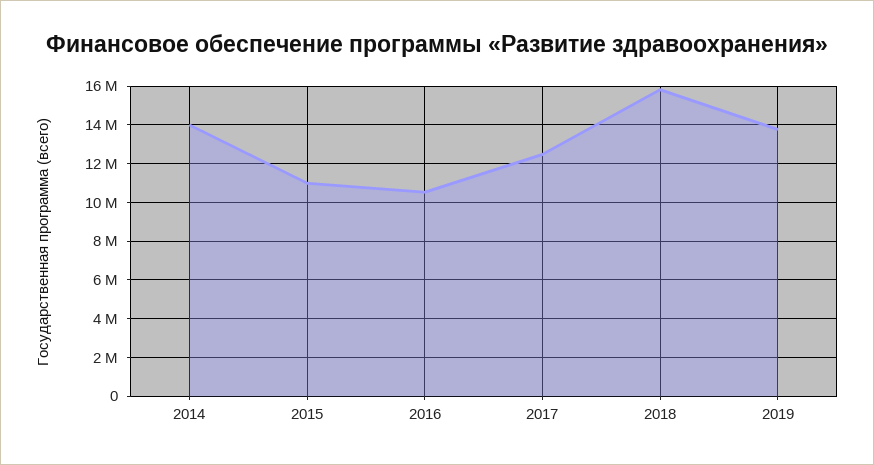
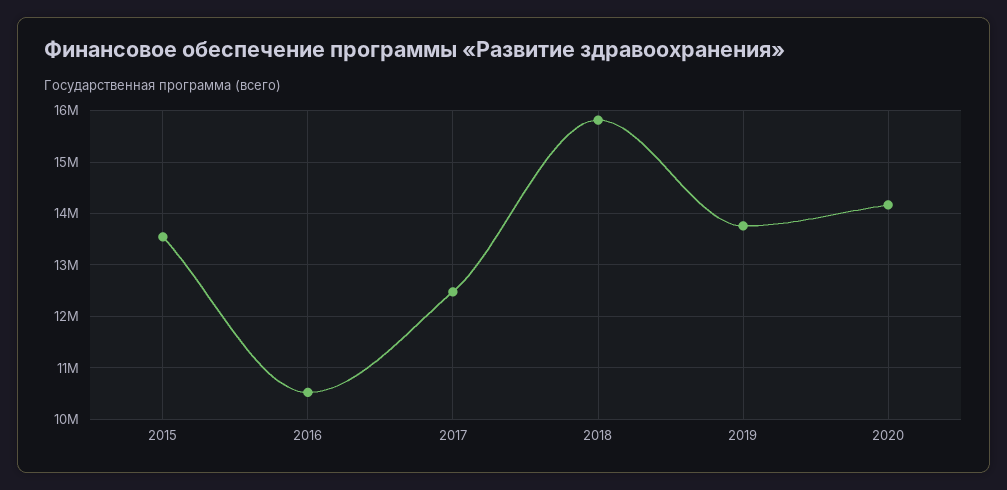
2014: 14000000 -> none
2015: 11000000 -> 13600000
2020: none -> 14200000

